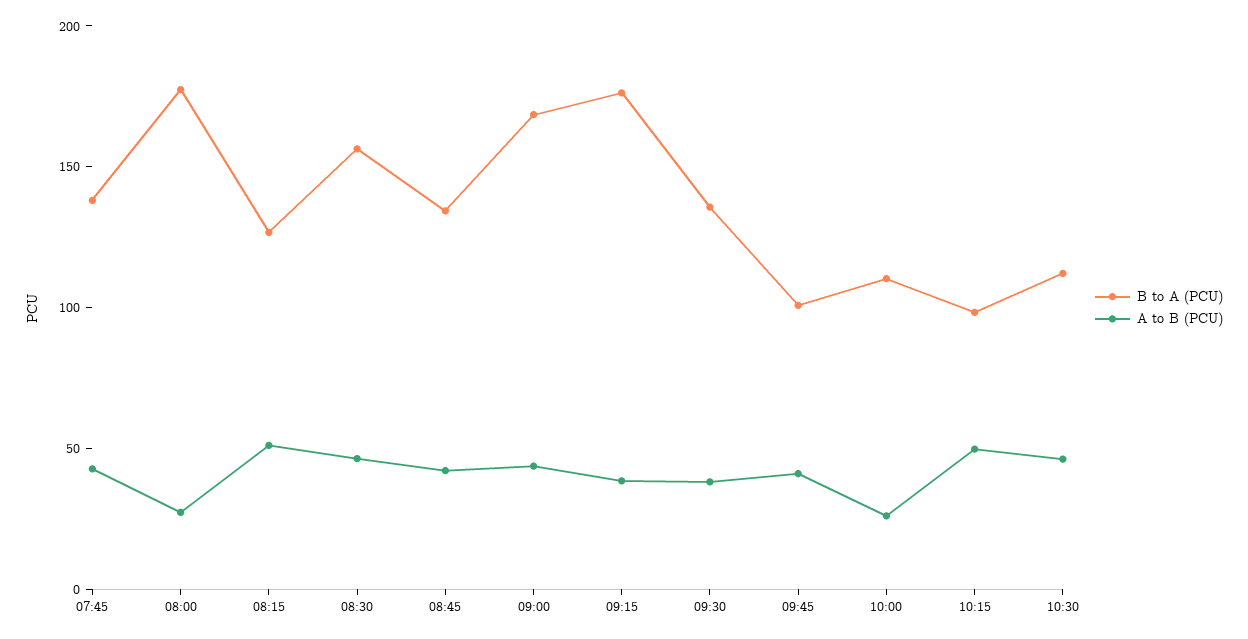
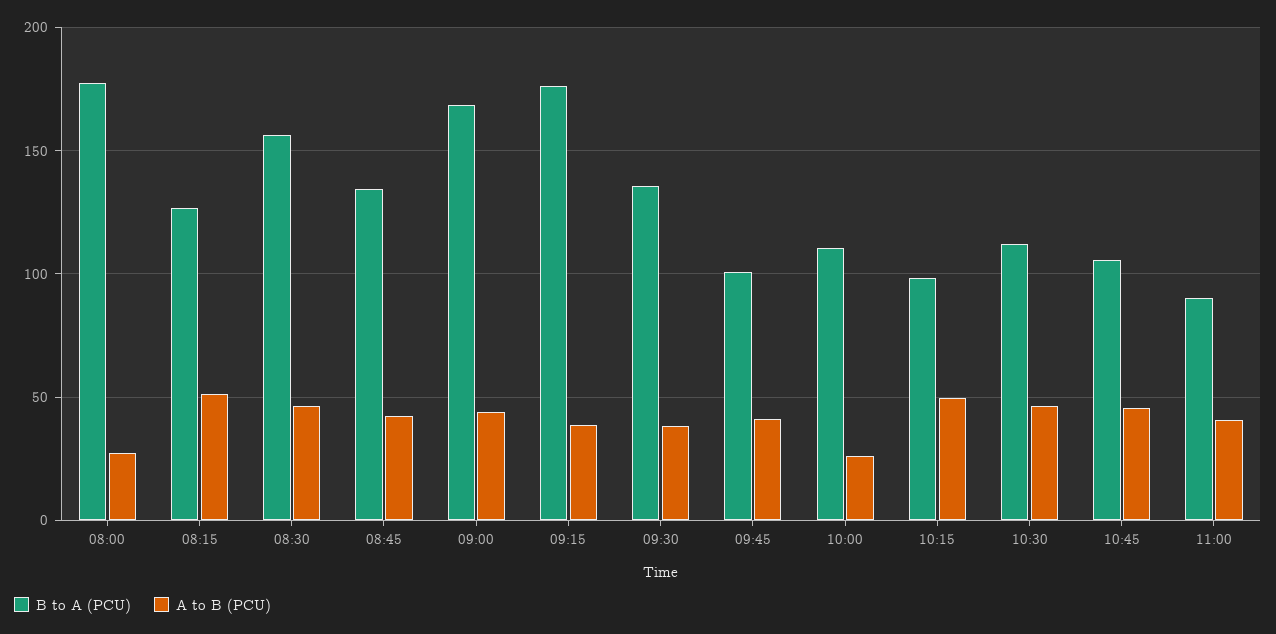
B to A (PCU), 07:45: 140 -> none
A to B (PCU), 07:45: 40 -> none
B to A (PCU), 10:45: none -> 105
A to B (PCU), 10:45: none -> 45
B to A (PCU), 11:00: none -> 90
A to B (PCU), 11:00: none -> 40

